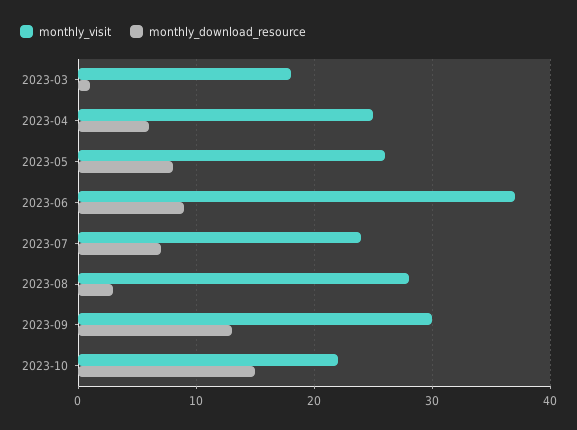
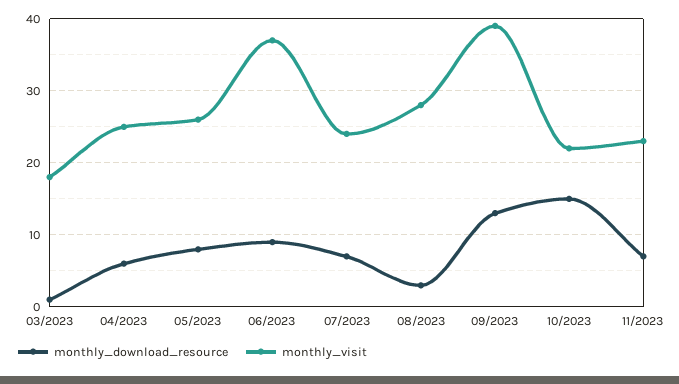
monthly_visit, 2023-09: 30 -> 39
monthly_download_resource, 11/2023: none -> 7
monthly_visit, 11/2023: none -> 23

